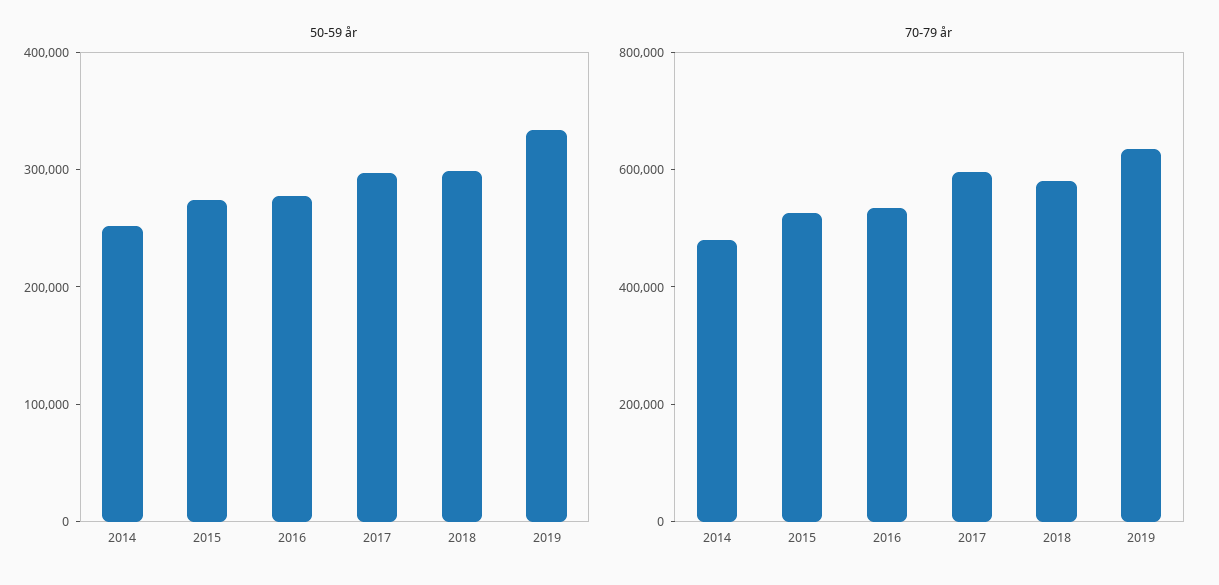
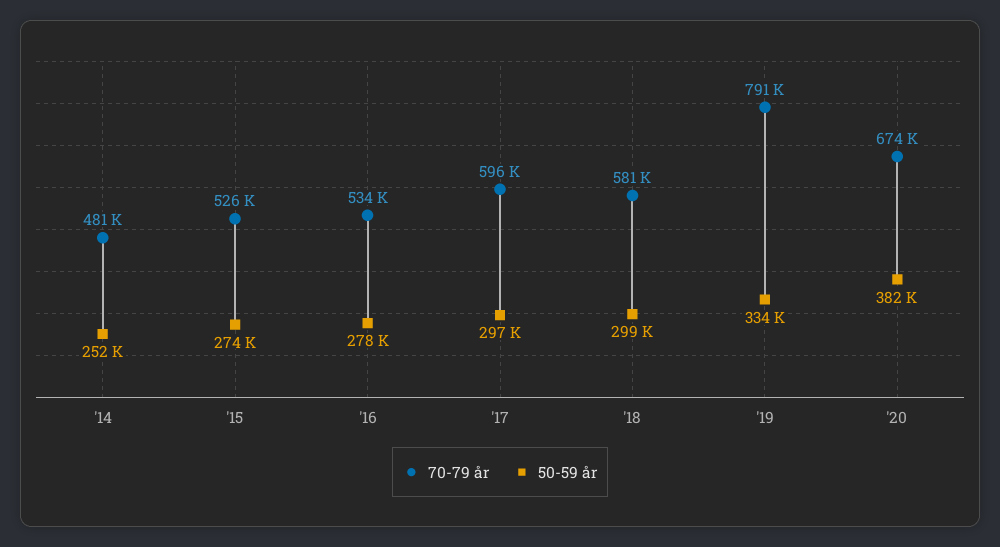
70-79 år, 2019: 650000 -> 791000
70-79 år, '20: none -> 674000
50-59 år, '20: none -> 382000

